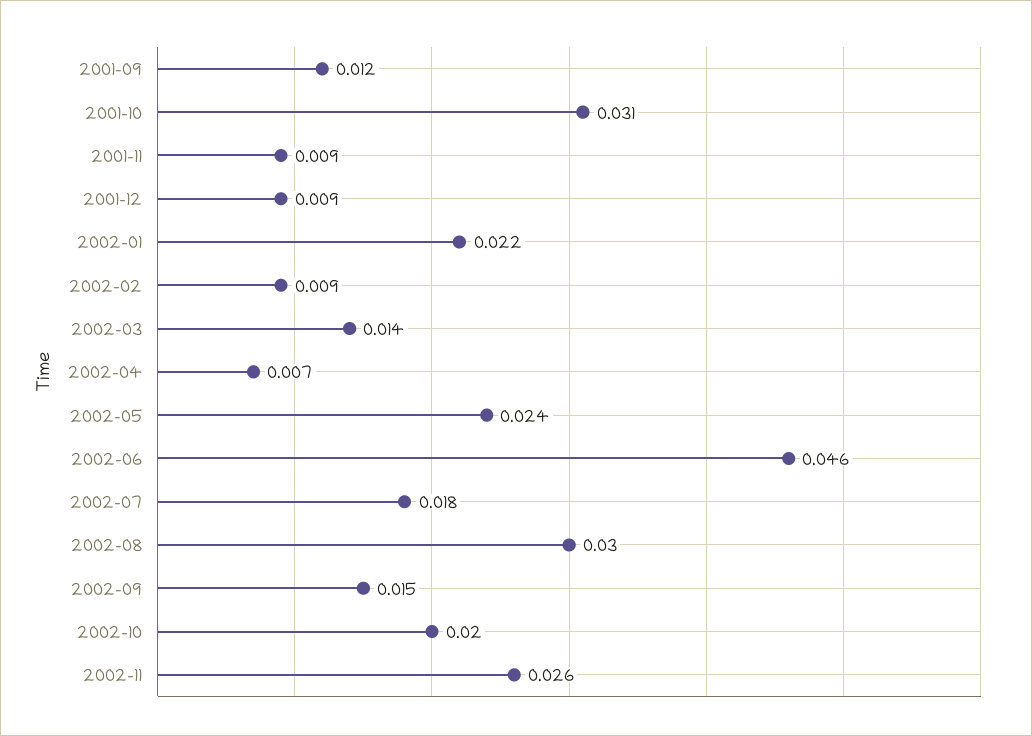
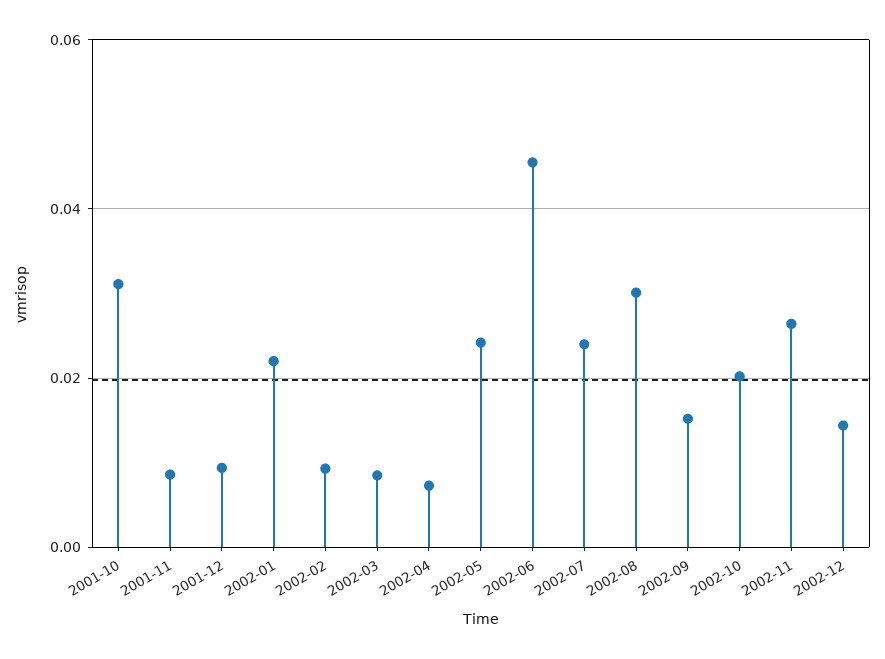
2001-09: 0.012 -> none
2002-03: 0.014 -> 0.008
2002-07: 0.018 -> 0.024
2002-12: none -> 0.014

